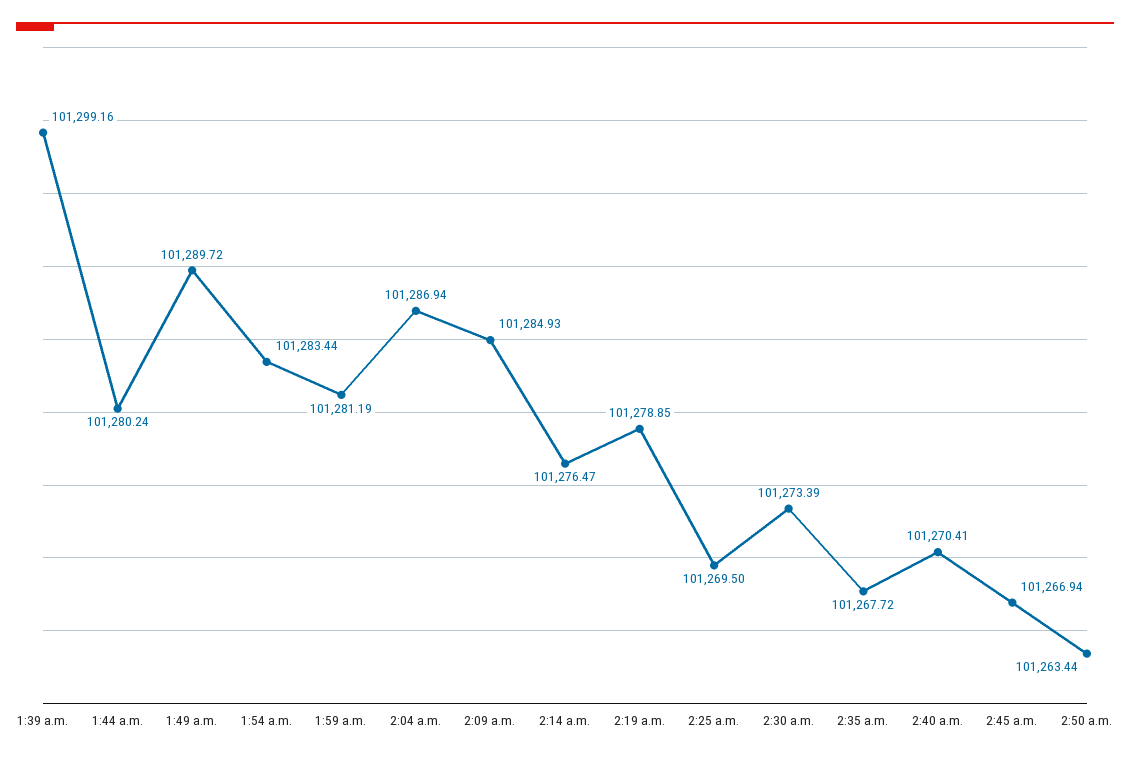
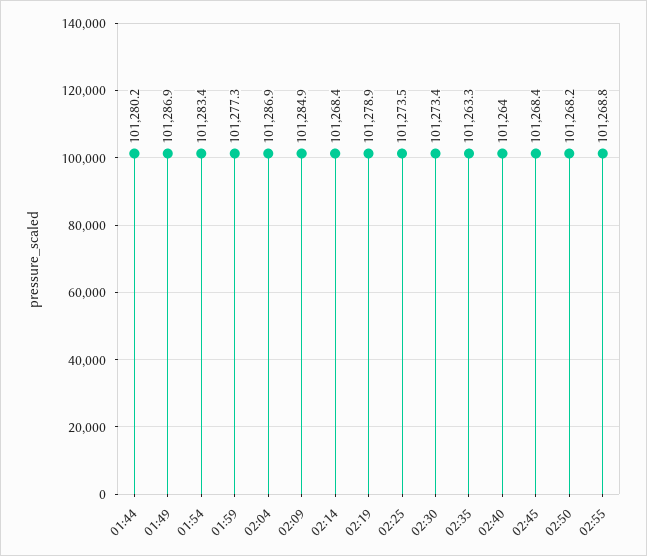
1:39 a.m.: 101299.16 -> none
1:49 a.m.: 101289.72 -> 101286.9
1:59 a.m.: 101281.19 -> 101277.3
2:14 a.m.: 101276.47 -> 101268.4
2:25 a.m.: 101269.5 -> 101273.5
2:35 a.m.: 101267.72 -> 101263.3
2:40 a.m.: 101270.41 -> 101264
2:45 a.m.: 101266.94 -> 101268.4
2:50 a.m.: 101263.44 -> 101268.2
02:55: none -> 101268.8

